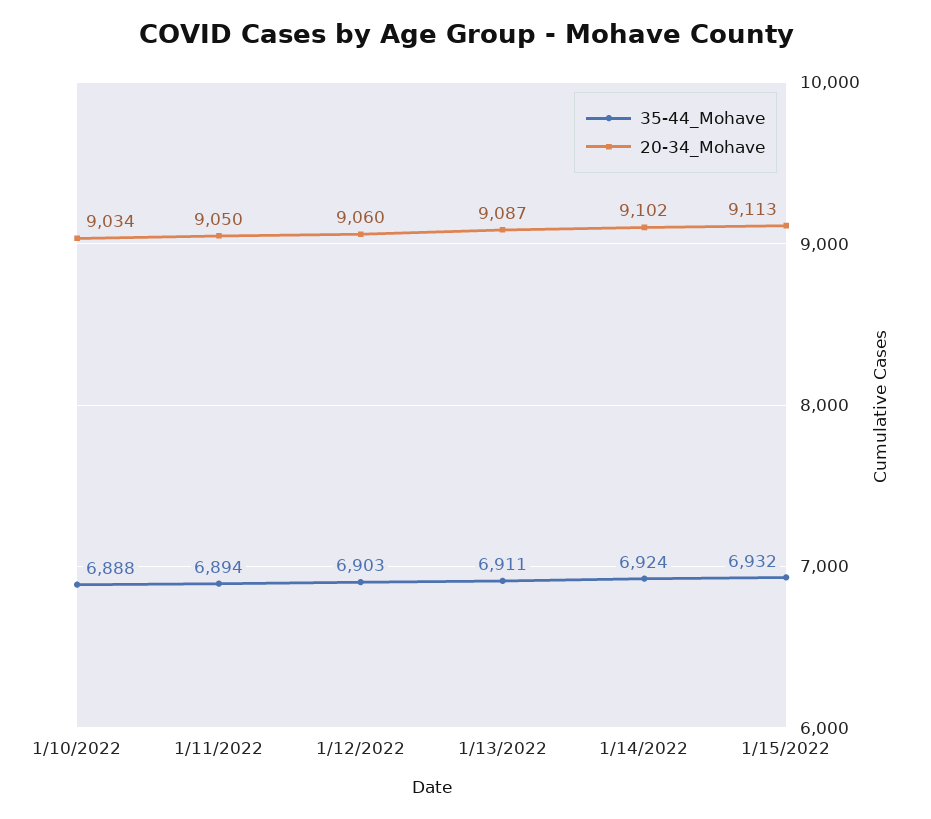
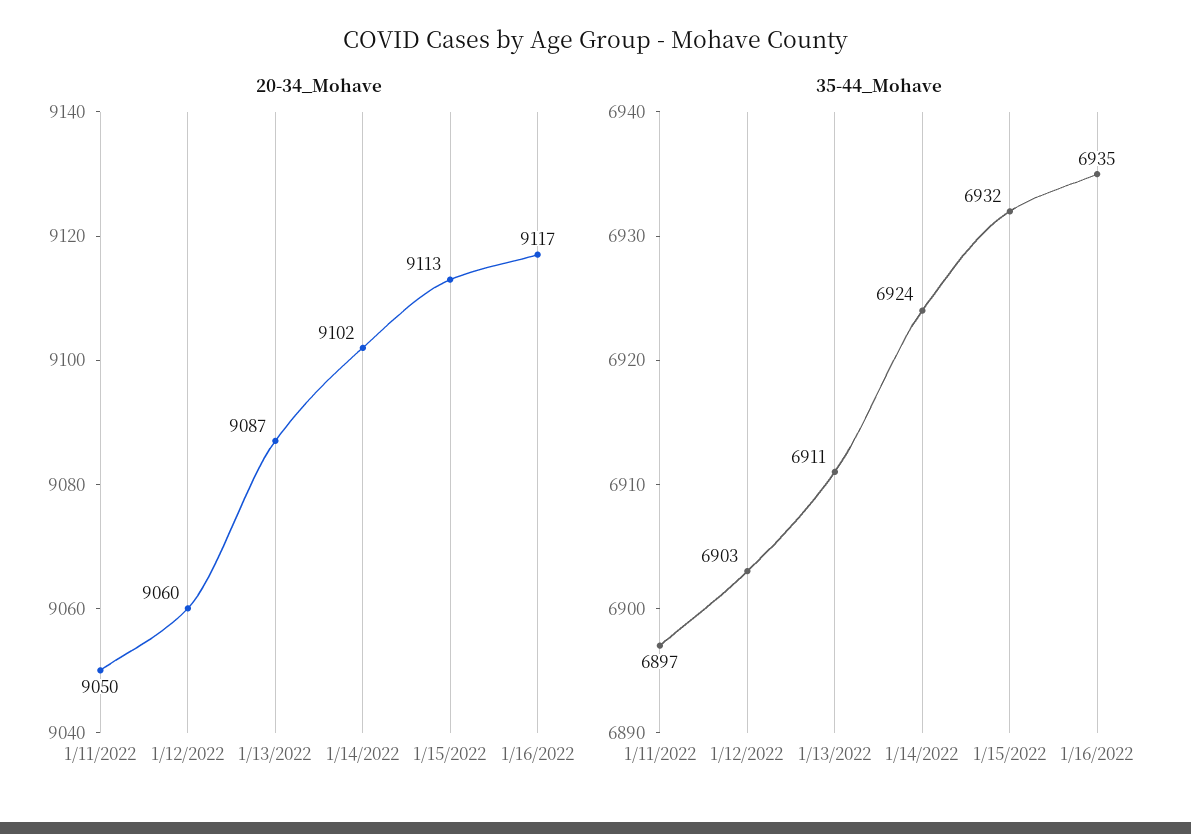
35-44_Mohave, 1/10/2022: 6888 -> none
20-34_Mohave, 1/10/2022: 9034 -> none
35-44_Mohave, 1/11/2022: 6894 -> 6897
20-34_Mohave, 1/16/2022: none -> 9117
35-44_Mohave, 1/16/2022: none -> 6935

